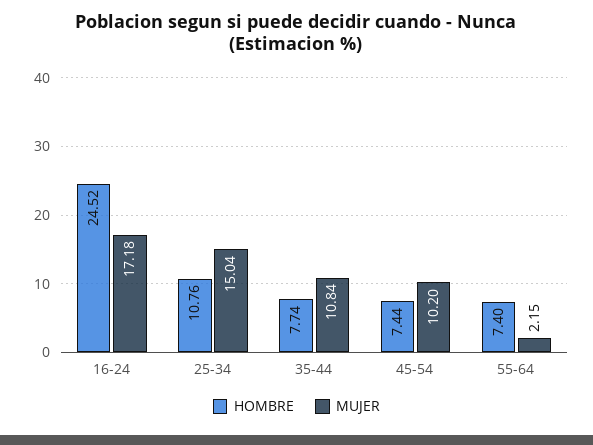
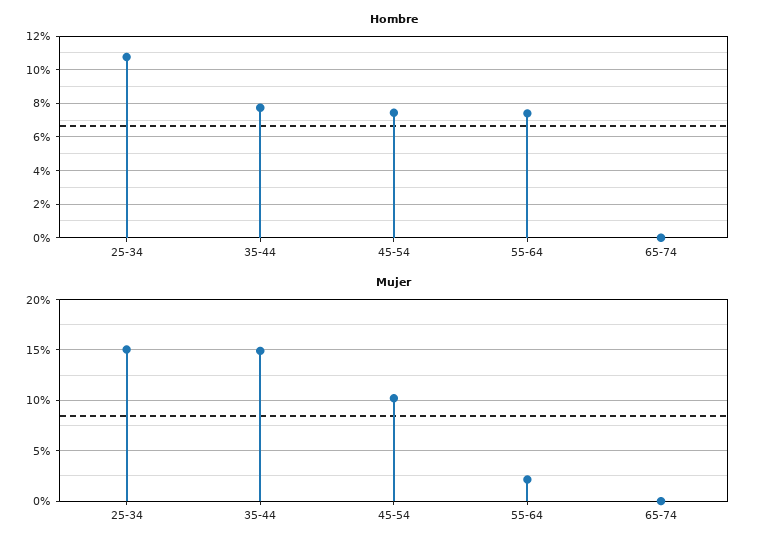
HOMBRE, 16-24: 24.52 -> none
MUJER, 16-24: 17.18 -> none
MUJER, 35-44: 10.84 -> 15
HOMBRE, 65-74: none -> 0
MUJER, 65-74: none -> 0

